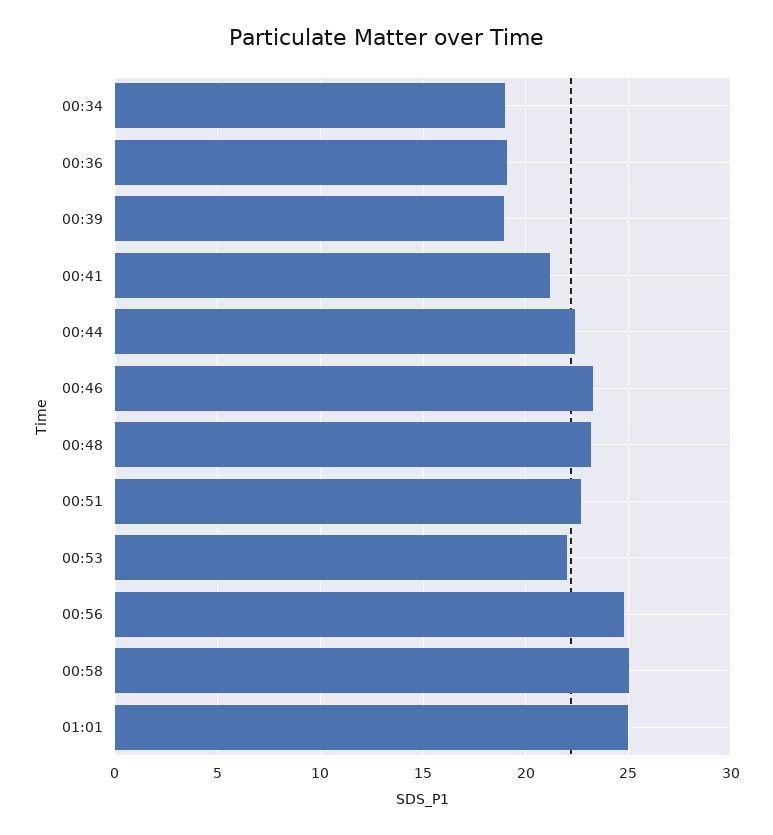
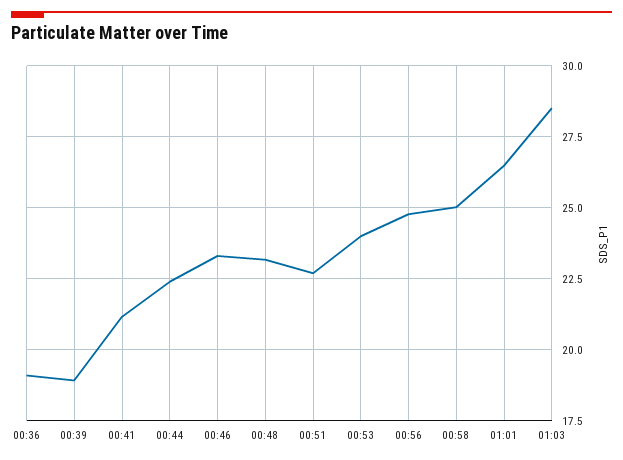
00:34: 19 -> none
00:53: 22 -> 24
01:01: 25 -> 26.5
01:03: none -> 28.5

